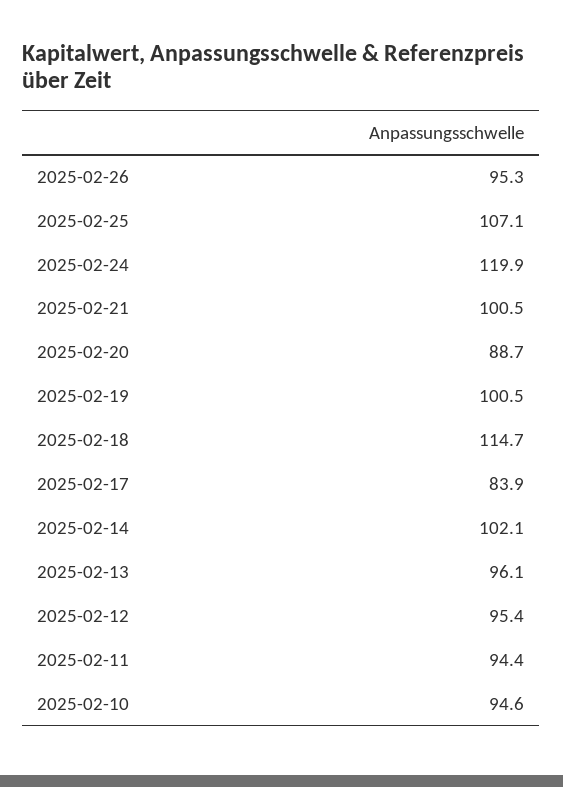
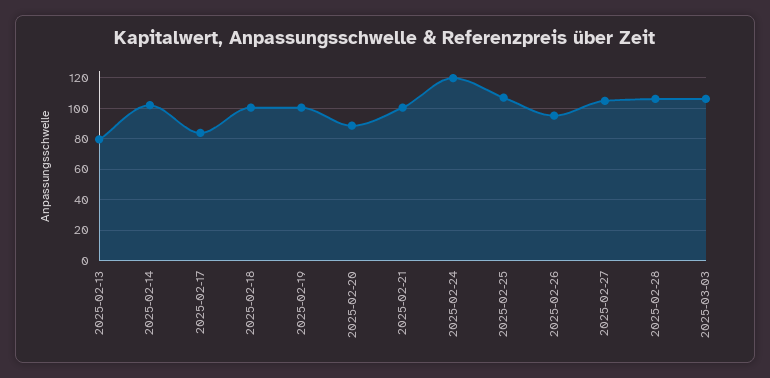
2025-02-18: 114.7 -> 100
2025-02-13: 96.1 -> 80
2025-02-12: 95.4 -> none
2025-02-11: 94.4 -> none
2025-02-10: 94.6 -> none
2025-02-27: none -> 105
2025-02-28: none -> 105
2025-03-03: none -> 105

